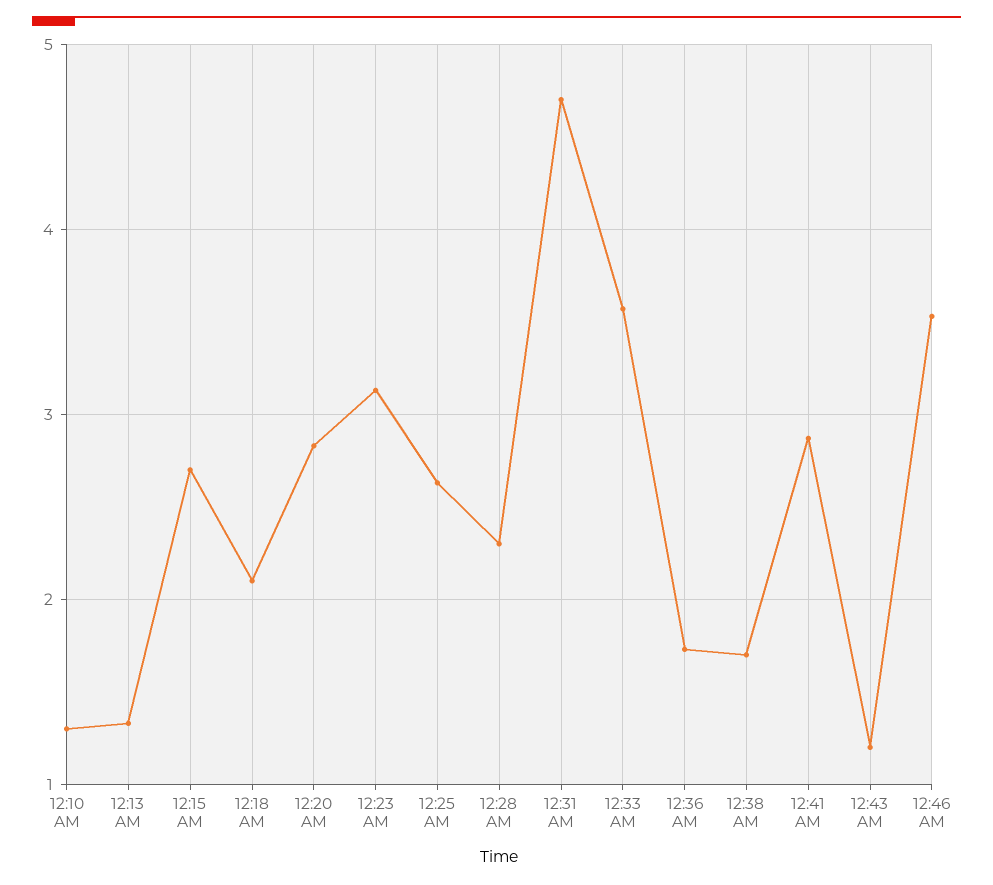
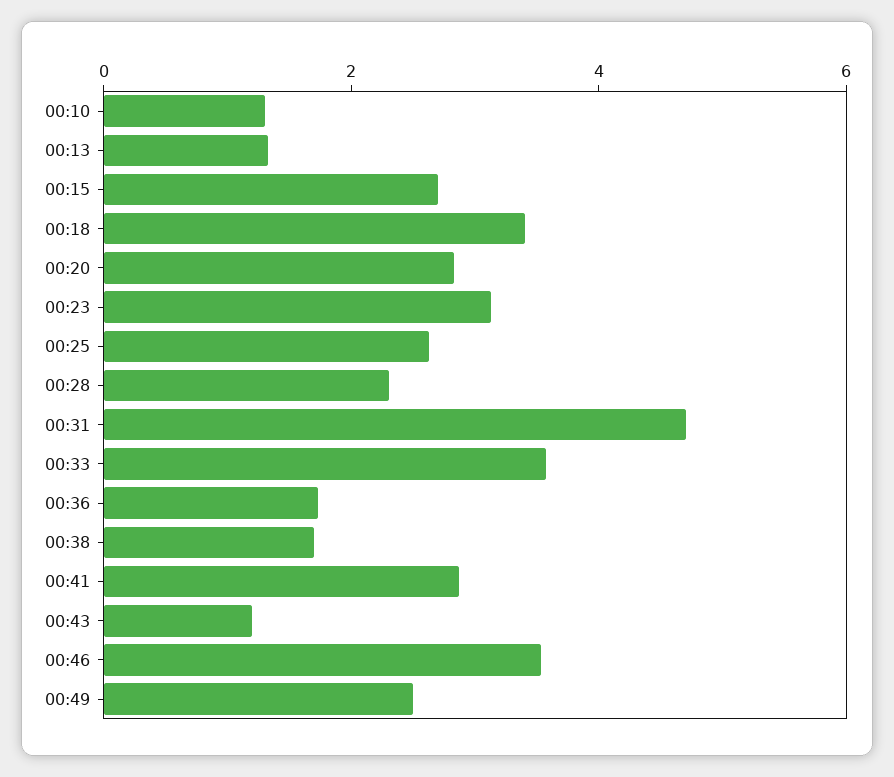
12:18 AM: 2.1 -> 3.5
00:49: none -> 2.5

